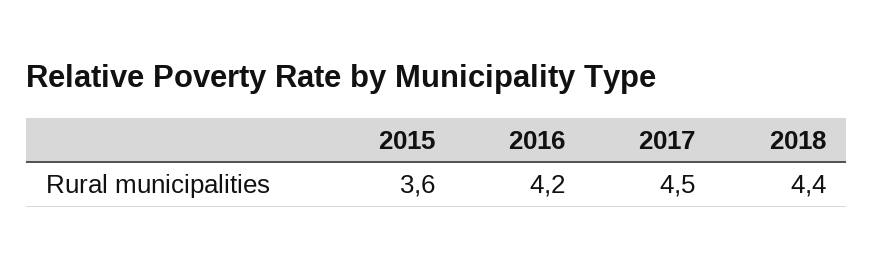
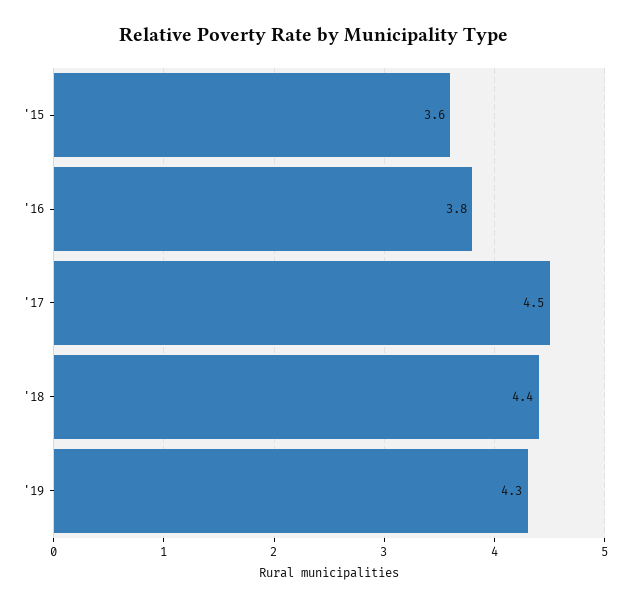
2016: 4.2 -> 3.8
'19: none -> 4.3

